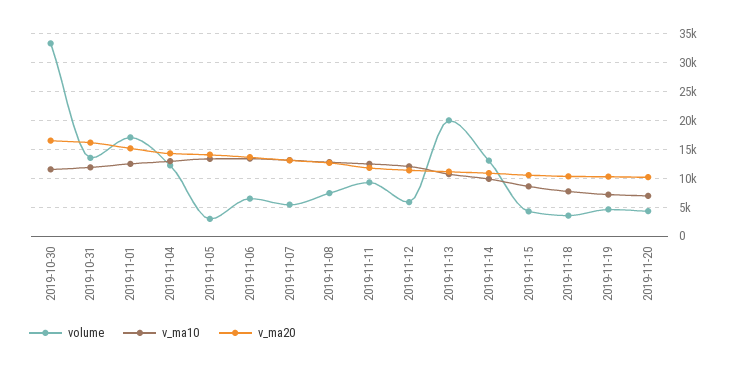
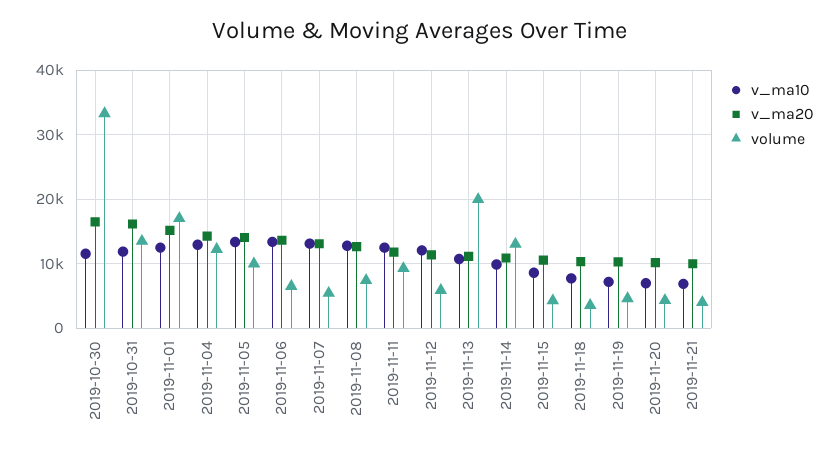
volume, 2019-11-05: 2500 -> 10000
v_ma10, 2019-11-21: none -> 7000
v_ma20, 2019-11-21: none -> 10000
volume, 2019-11-21: none -> 4000

